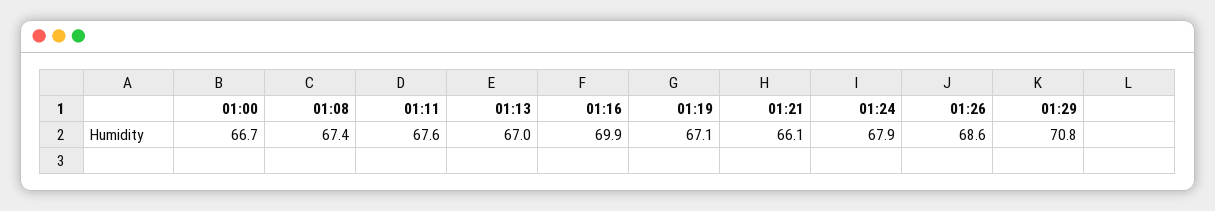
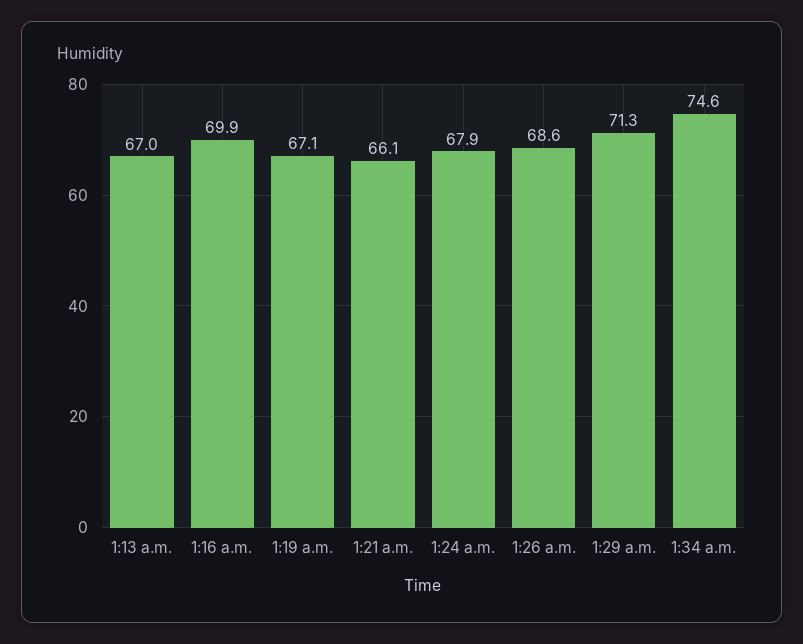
01:00: 66.7 -> none
01:08: 67.4 -> none
01:11: 67.6 -> none
01:29: 70.8 -> 71.3
1:34 a.m.: none -> 74.6

